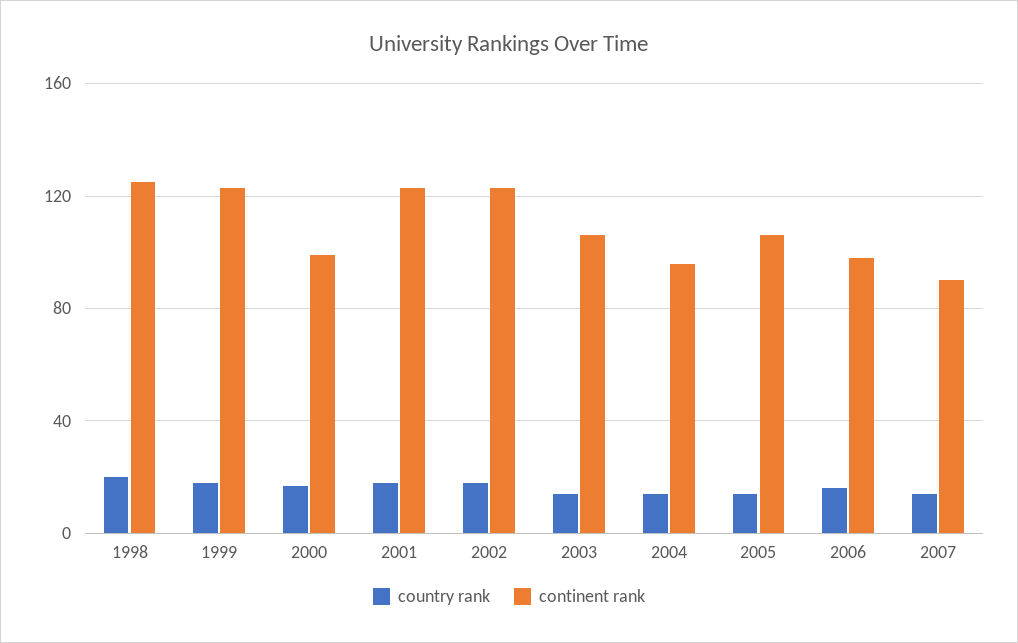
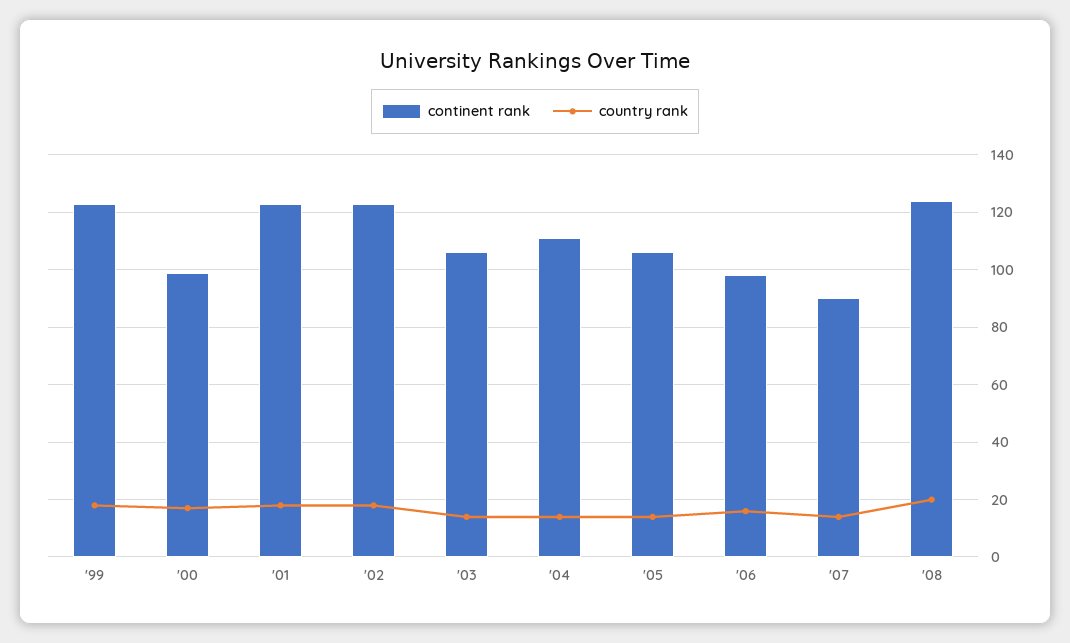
country rank, 1998: 20 -> none
continent rank, 1998: 125 -> none
continent rank, 2004: 95 -> 110
continent rank, '08: none -> 125
country rank, '08: none -> 20

